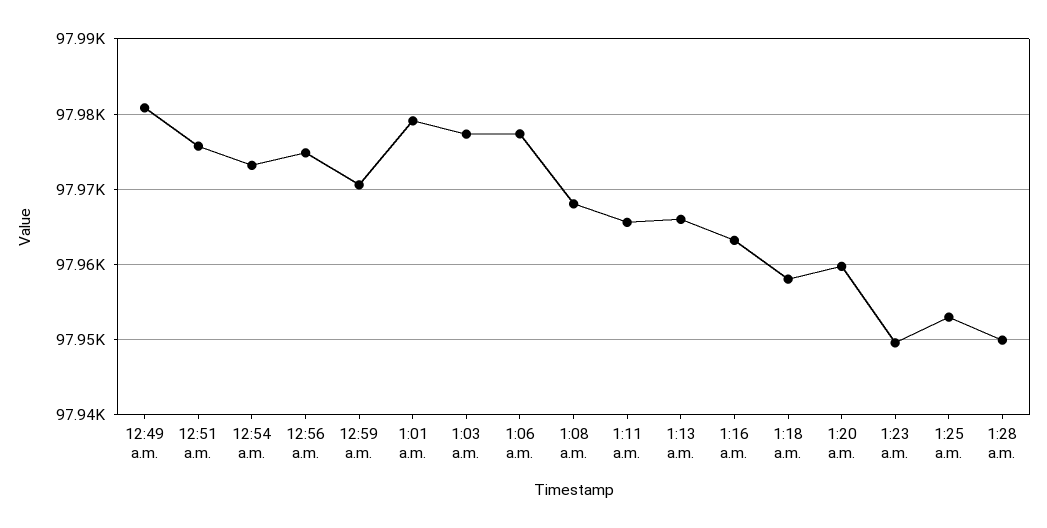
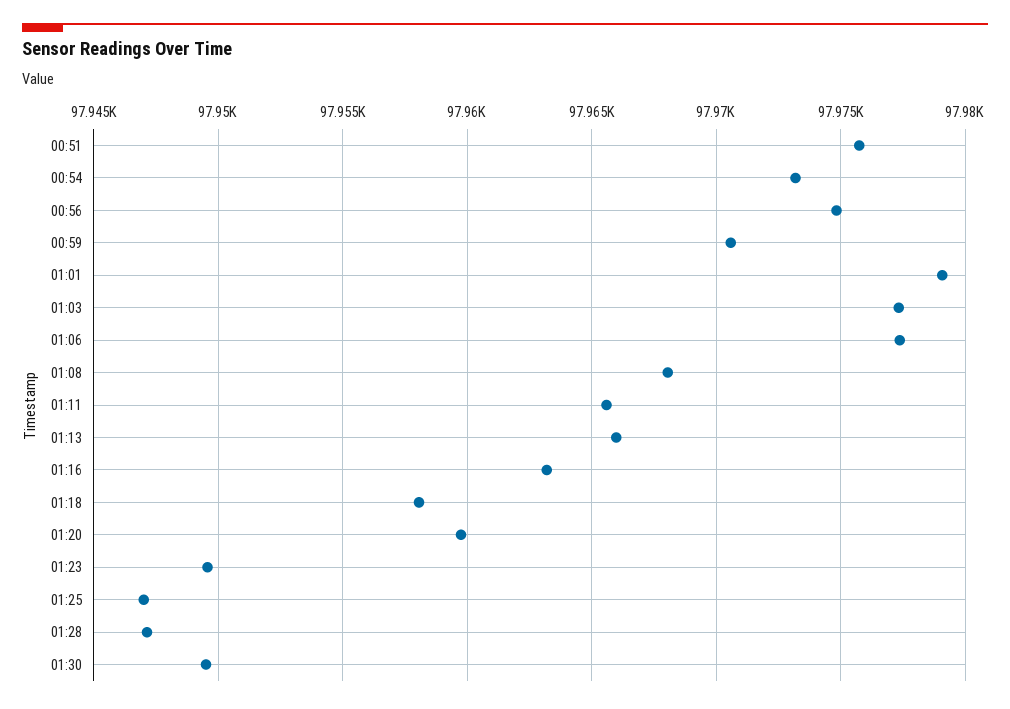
12:49 a.m.: 97981 -> none
1:25 a.m.: 97953 -> 97947
1:28 a.m.: 97950 -> 97947
01:30: none -> 97949.5

